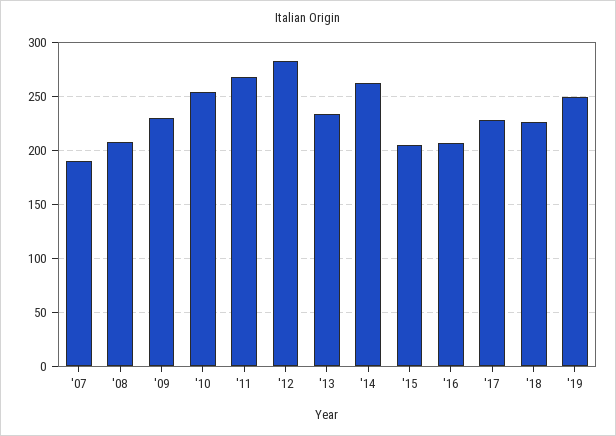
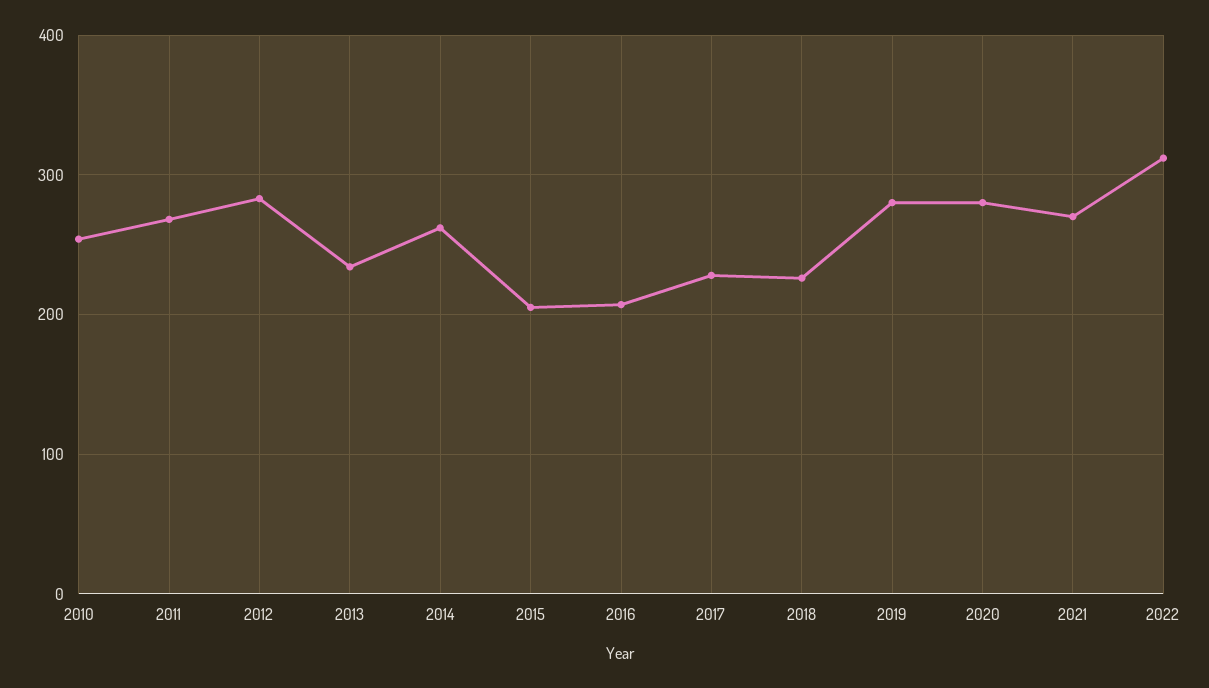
'07: 190 -> none
'08: 210 -> none
'09: 230 -> none
'19: 250 -> 280
2020: none -> 280
2021: none -> 270
2022: none -> 310

